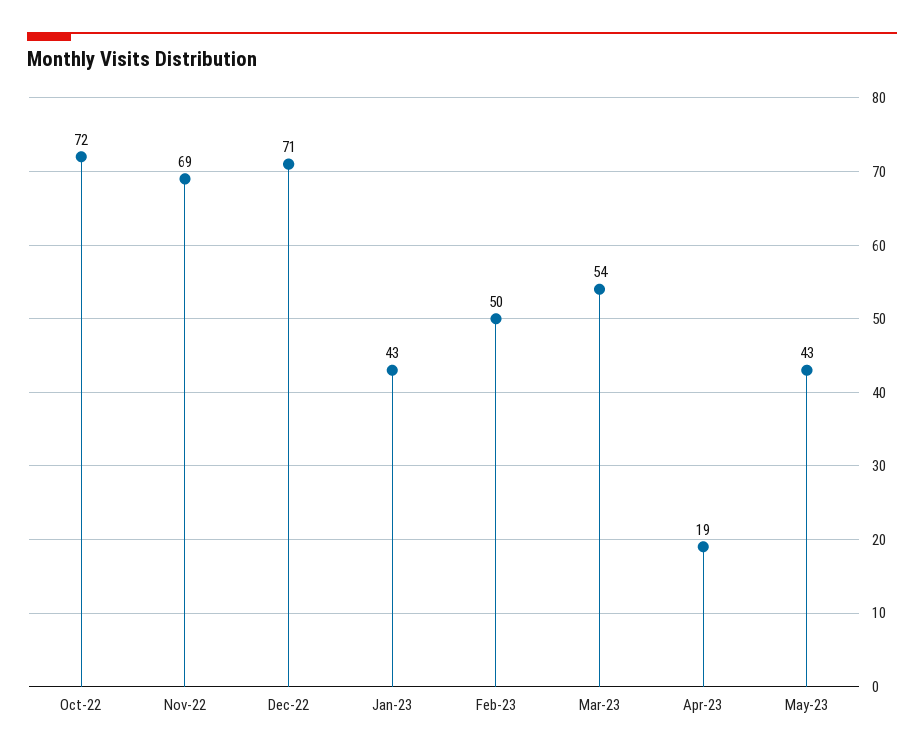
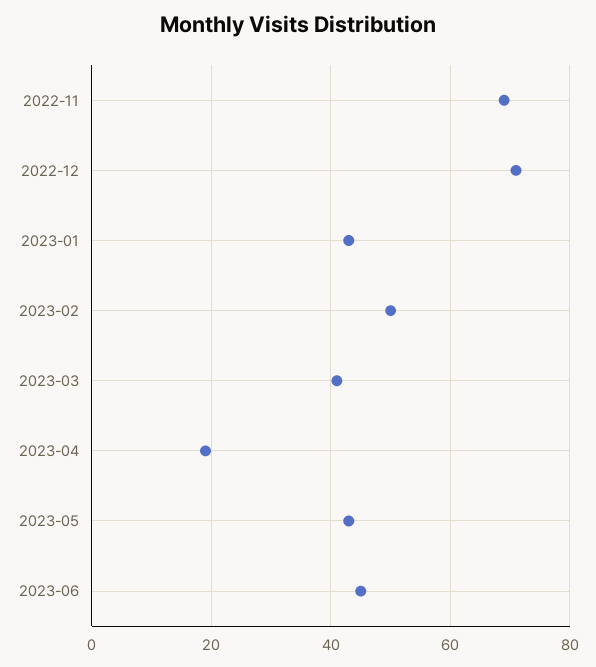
Oct-22: 72 -> none
Mar-23: 54 -> 40
2023-06: none -> 45

